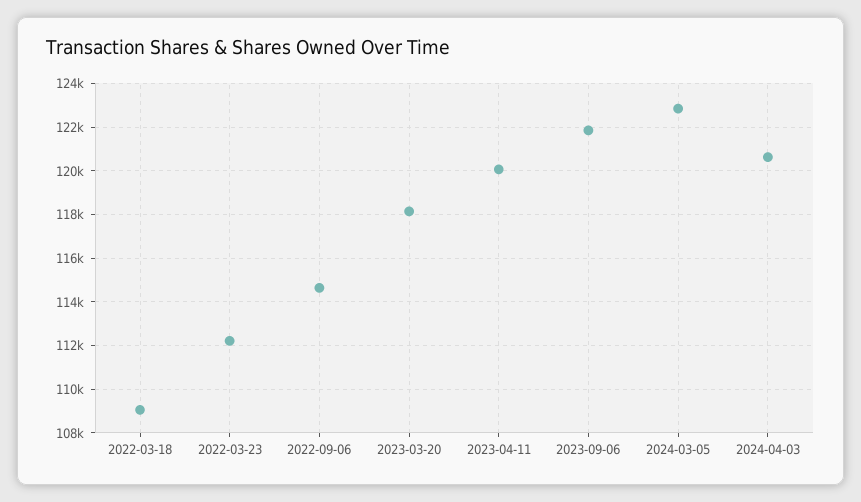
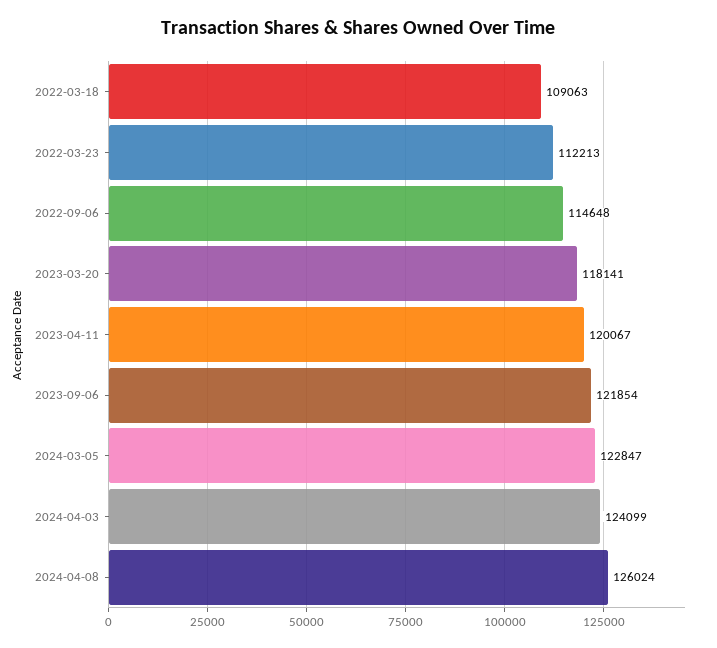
2024-04-03: 120500 -> 124099
2024-04-08: none -> 126024

